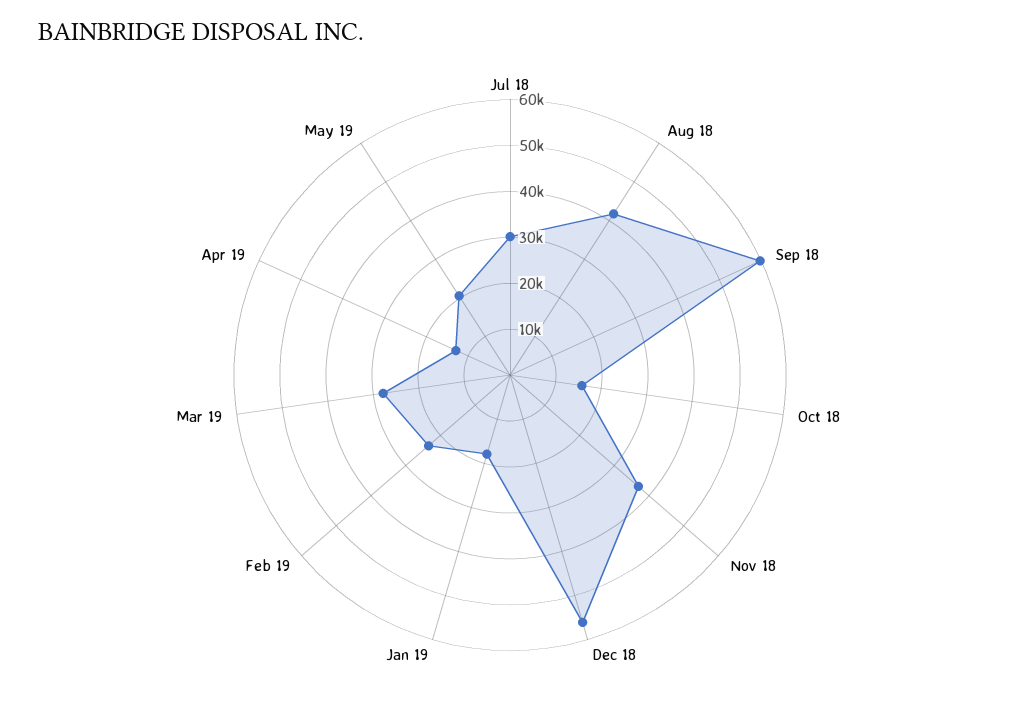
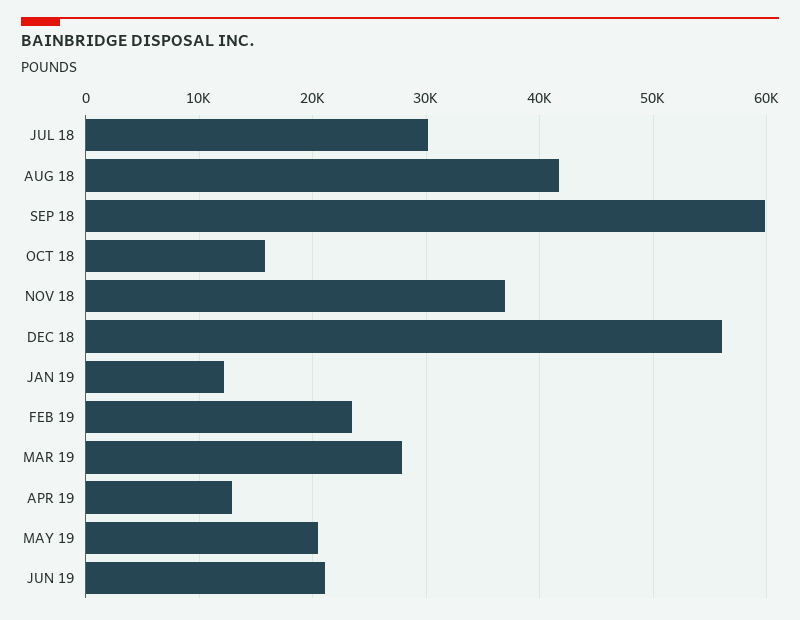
Jan 19: 18000 -> 12000
JUN 19: none -> 21000

